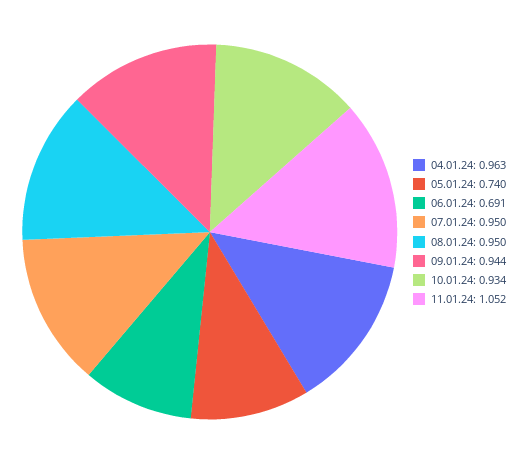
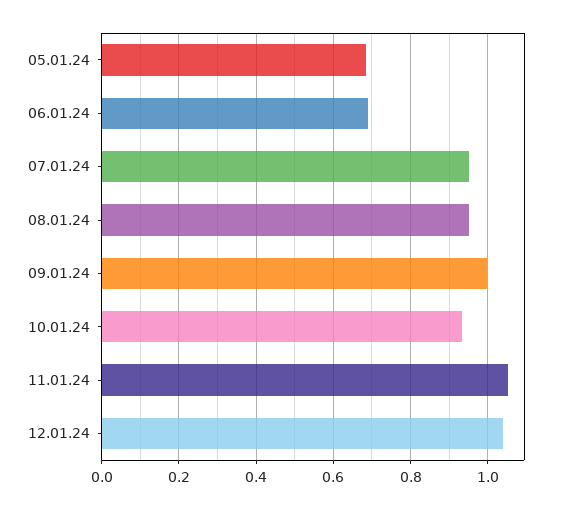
04.01.24: 0.963 -> none
05.01.24: 0.74 -> 0.68
09.01.24: 0.944 -> 1
12.01.24: none -> 1.04

